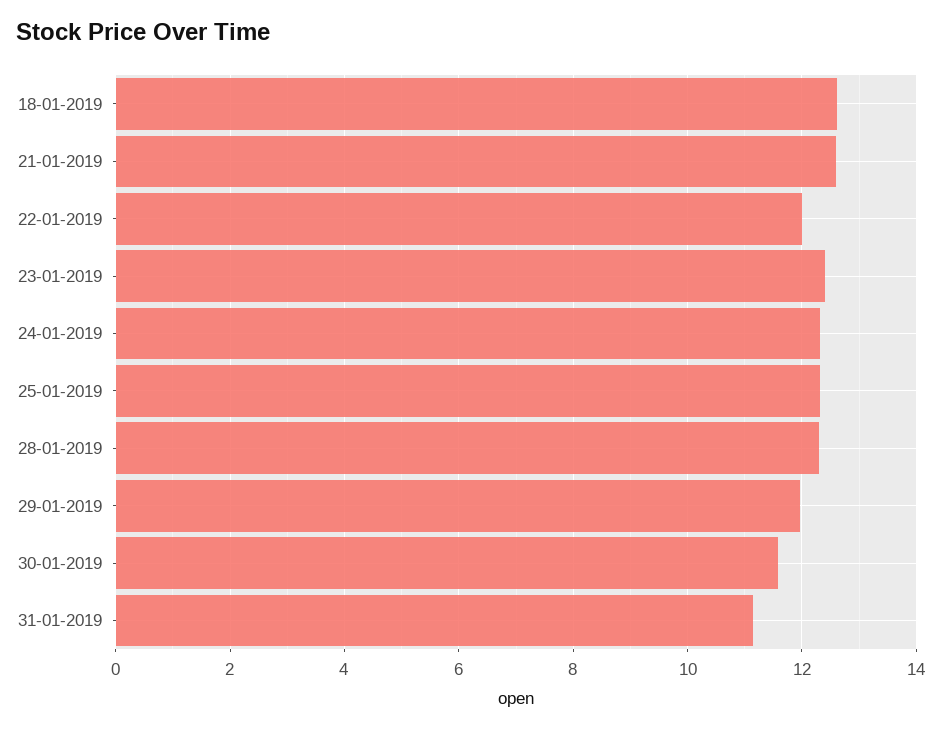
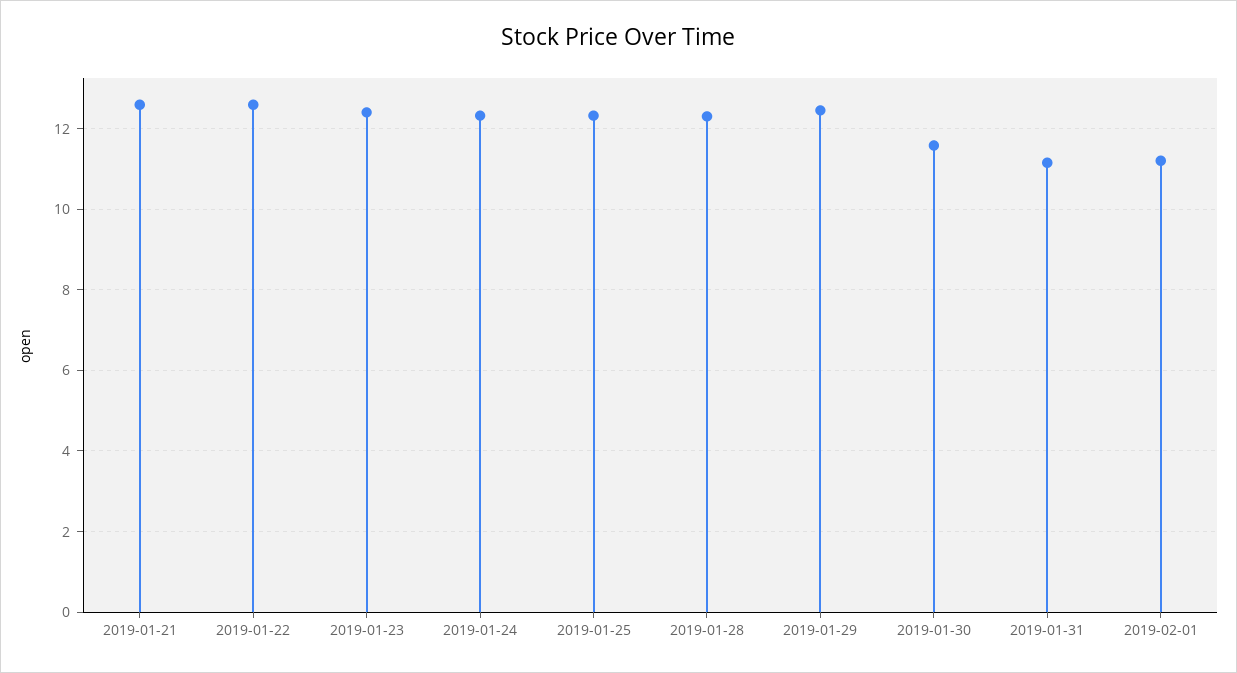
18-01-2019: 12.6 -> none
22-01-2019: 12 -> 12.6
29-01-2019: 12 -> 12.4
2019-02-01: none -> 11.2

